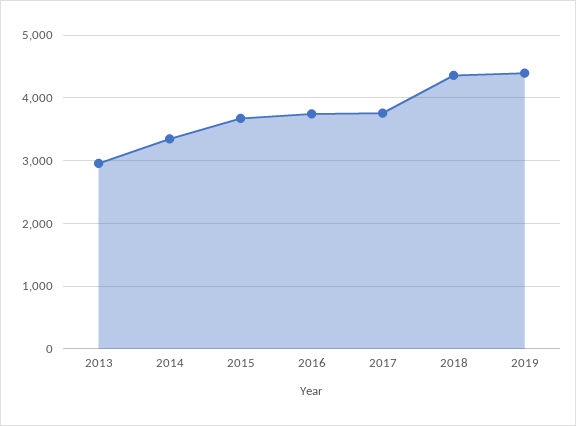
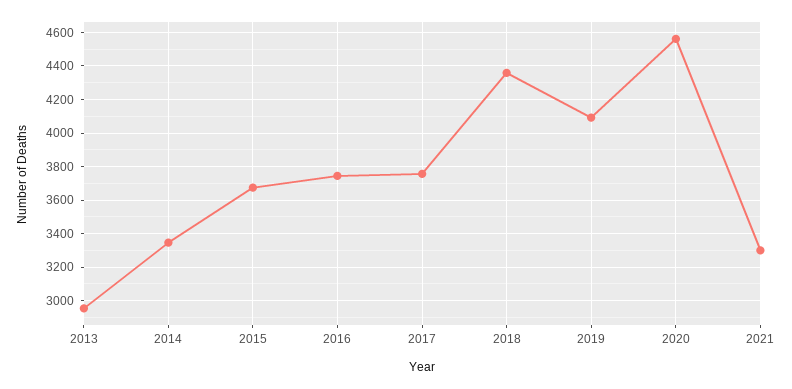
2019: 4400 -> 4100
2020: none -> 4550
2021: none -> 3300

